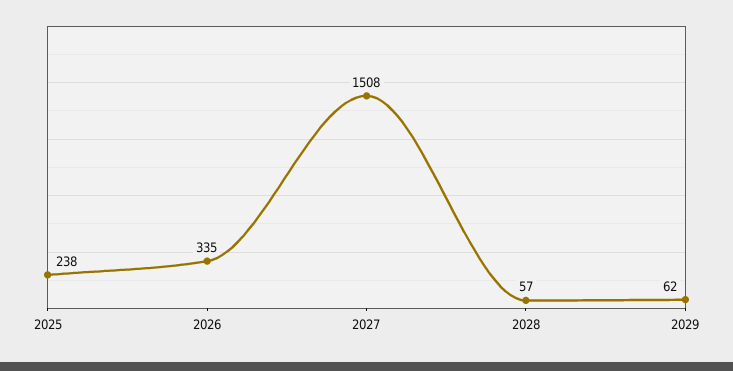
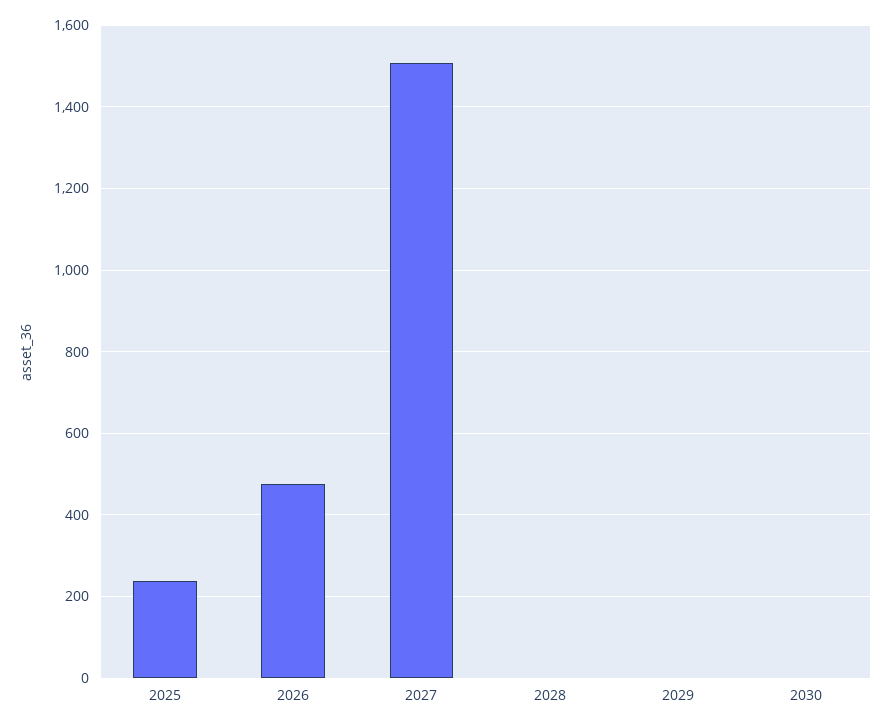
2026: 335 -> 480
2028: 57 -> 0
2029: 62 -> 0
2030: none -> 0

